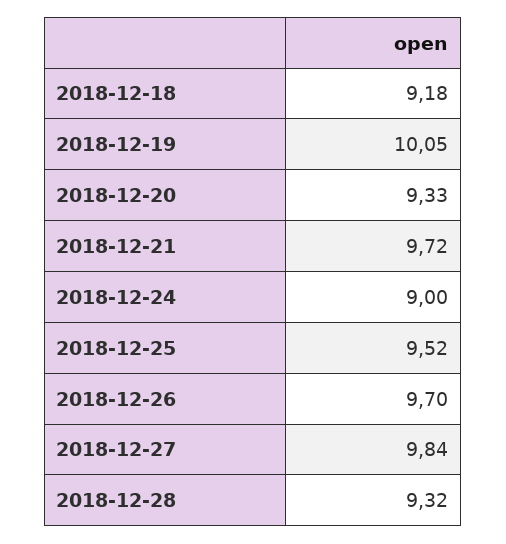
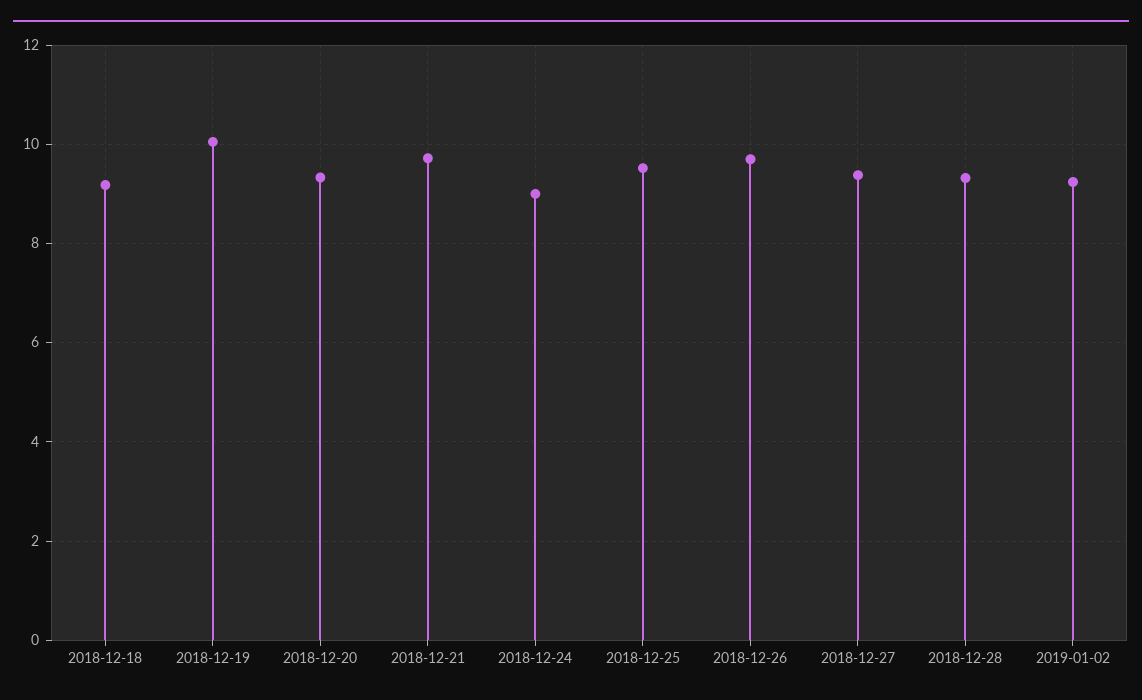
2018-12-27: 9.84 -> 9.4
2019-01-02: none -> 9.2

